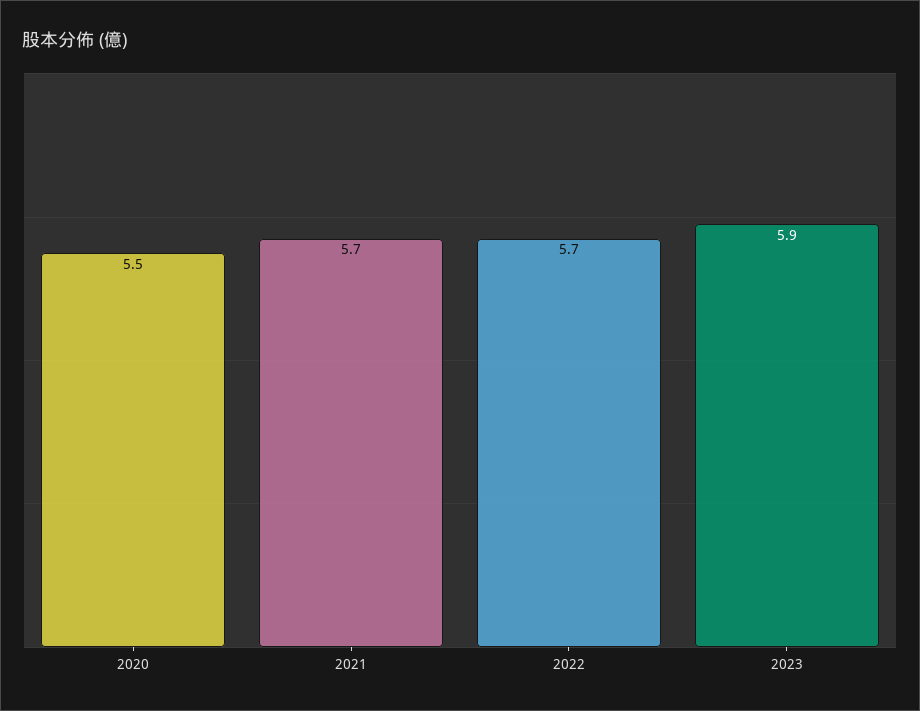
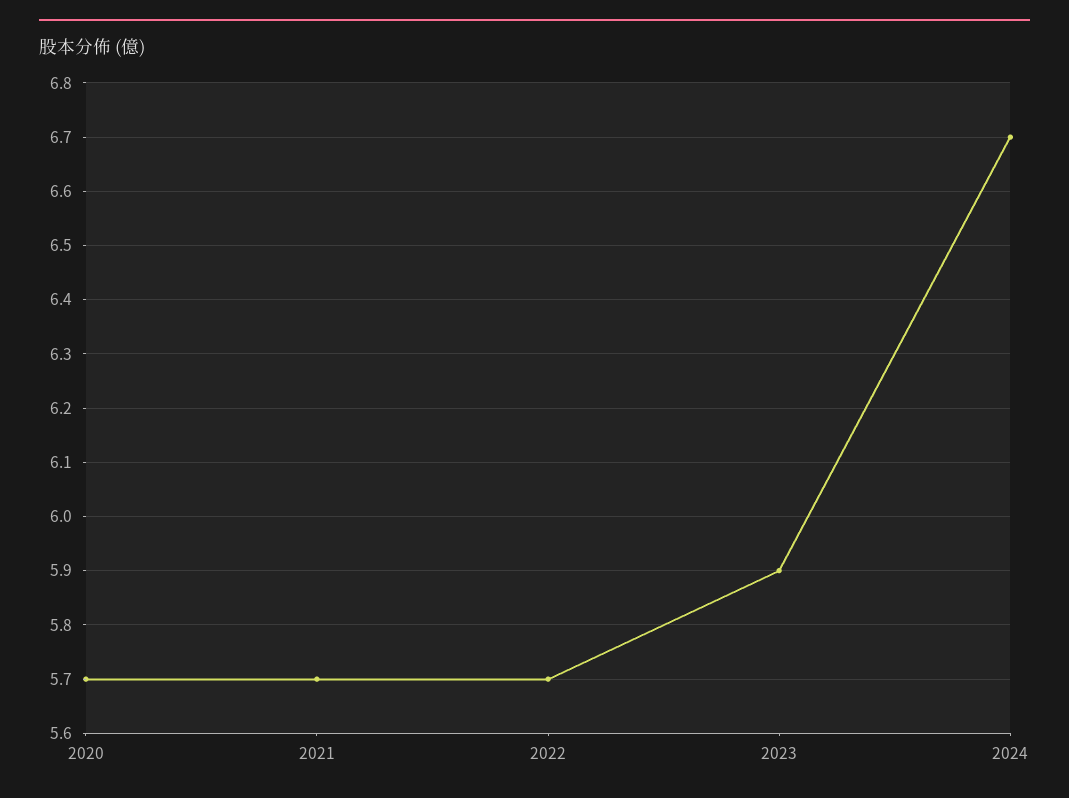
2020: 5.5 -> 5.7
2024: none -> 6.7

